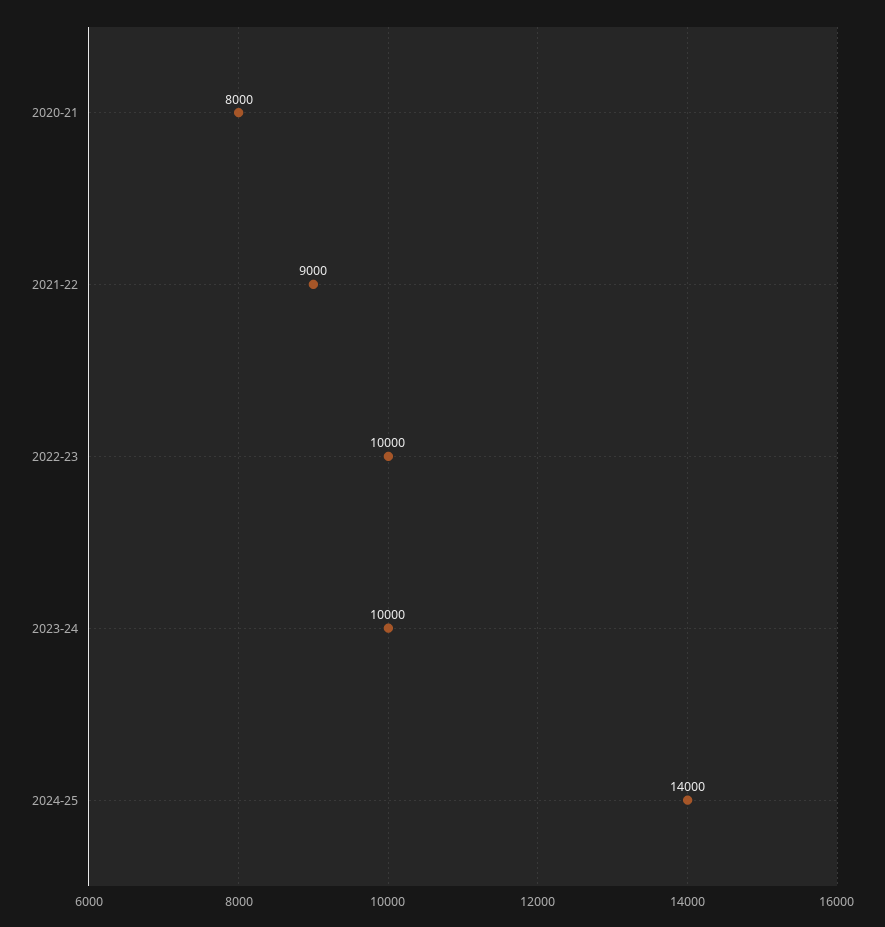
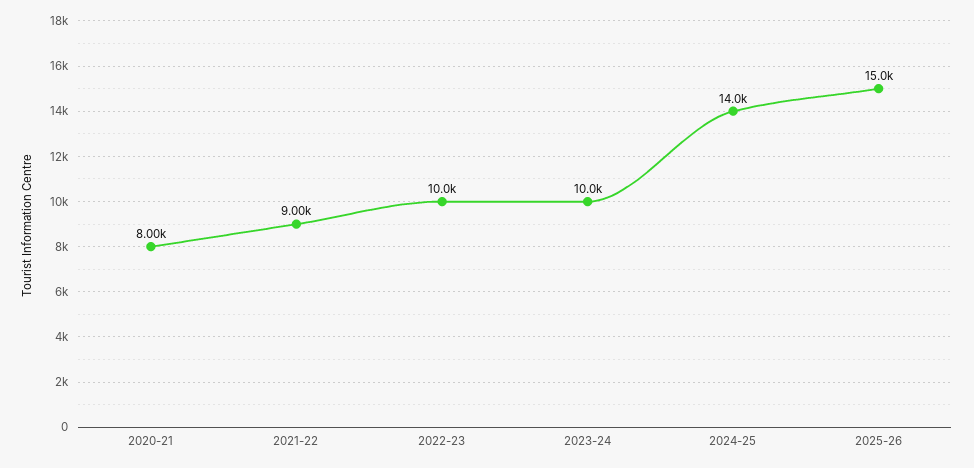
2025-26: none -> 15000

